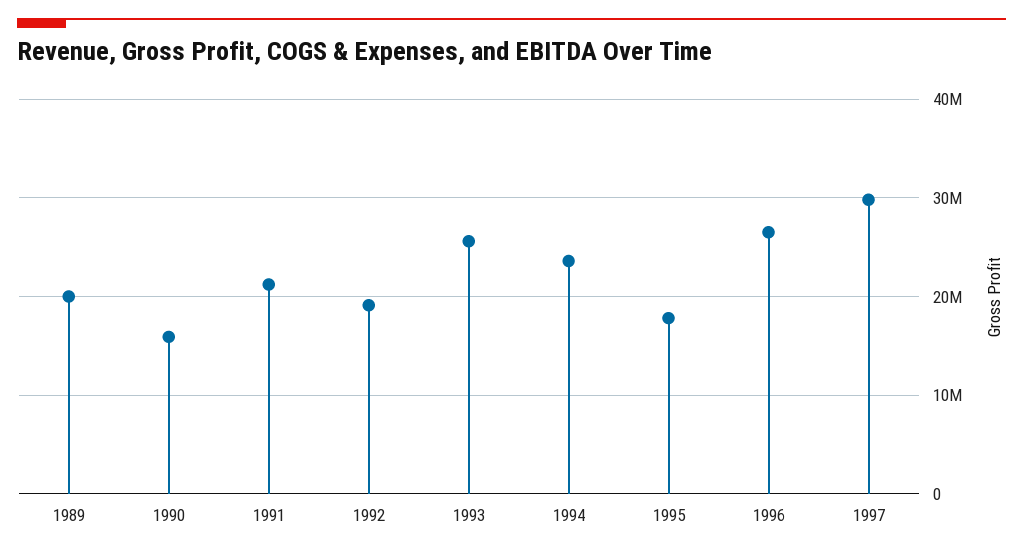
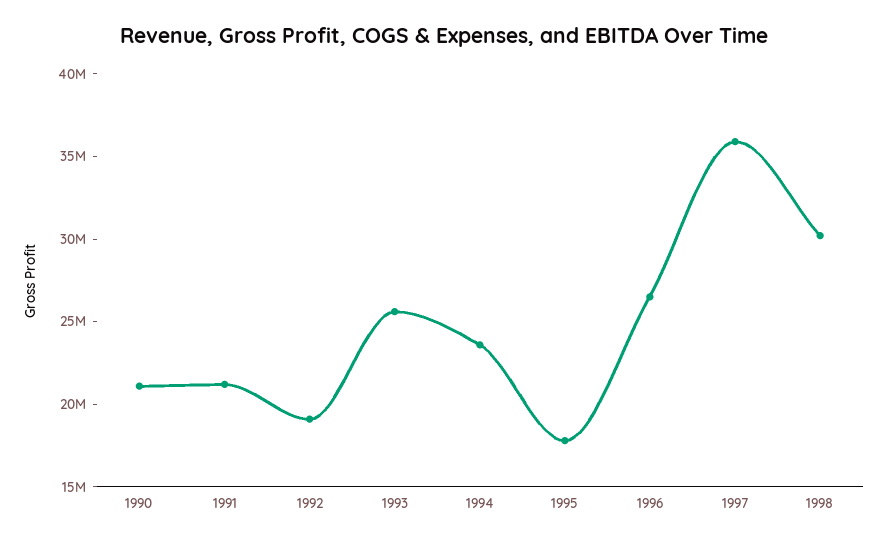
1989: 20000000 -> none
1990: 16000000 -> 21000000
1997: 30000000 -> 36000000
1998: none -> 30000000

